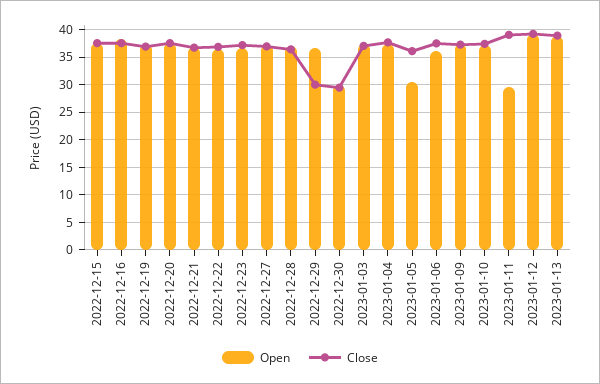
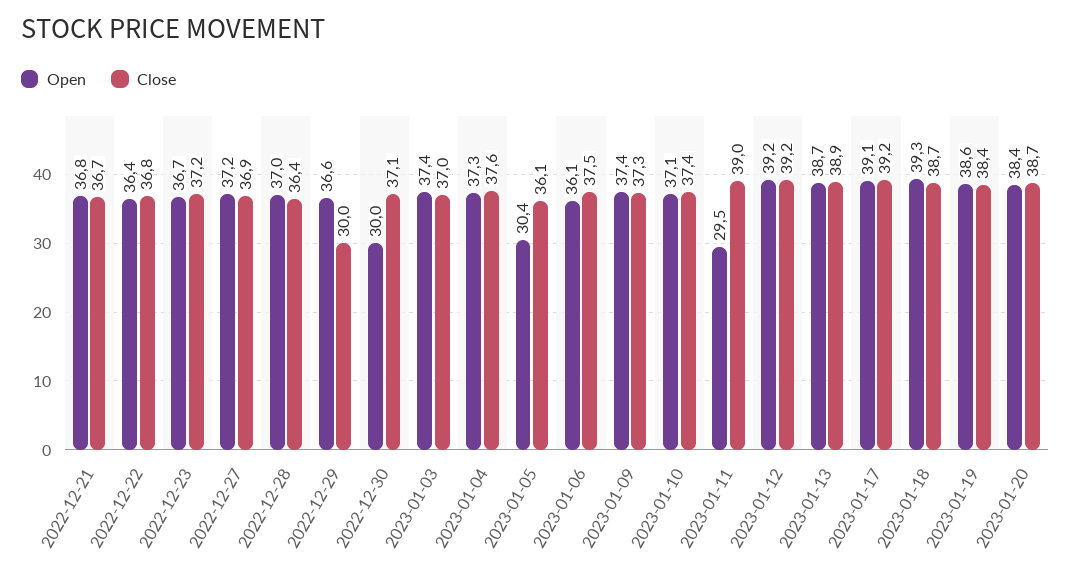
Open, 2022-12-15: 37.5 -> none
Close, 2022-12-15: 37.5 -> none
Open, 2022-12-16: 37.5 -> none
Close, 2022-12-16: 37.5 -> none
Open, 2022-12-19: 37.5 -> none
Close, 2022-12-19: 37.5 -> none
Open, 2022-12-20: 37.5 -> none
Close, 2022-12-20: 37.5 -> none
Close, 2022-12-30: 30 -> 37.1
Open, 2023-01-17: none -> 39.1
Close, 2023-01-17: none -> 39.2
Open, 2023-01-18: none -> 39.3
Close, 2023-01-18: none -> 38.7
Open, 2023-01-19: none -> 38.6
Close, 2023-01-19: none -> 38.4
Open, 2023-01-20: none -> 38.4
Close, 2023-01-20: none -> 38.7

